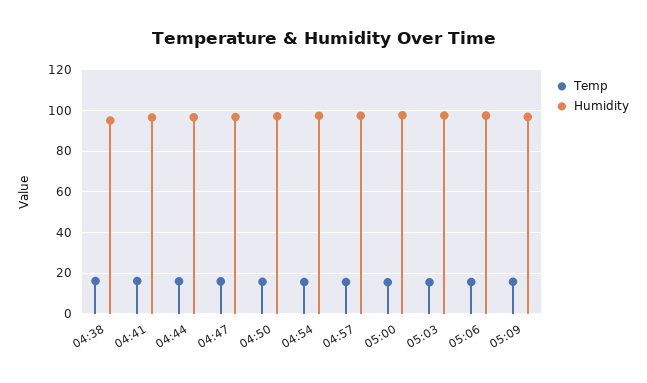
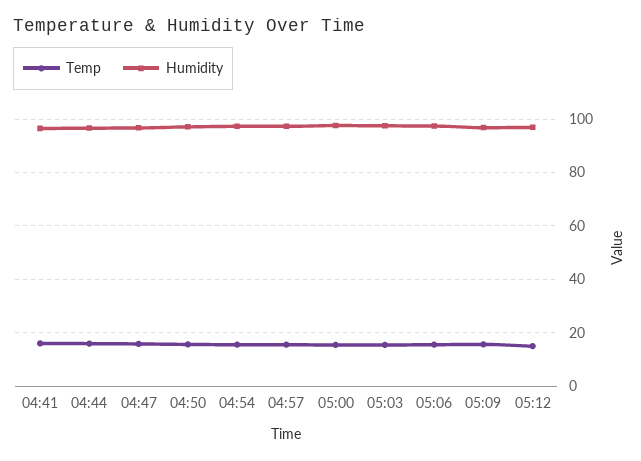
Temp, 04:38: 15 -> none
Humidity, 04:38: 95 -> none
Temp, 05:12: none -> 15
Humidity, 05:12: none -> 97.5

